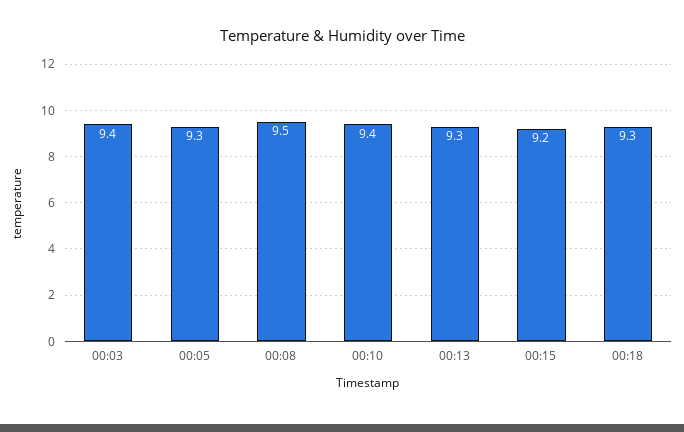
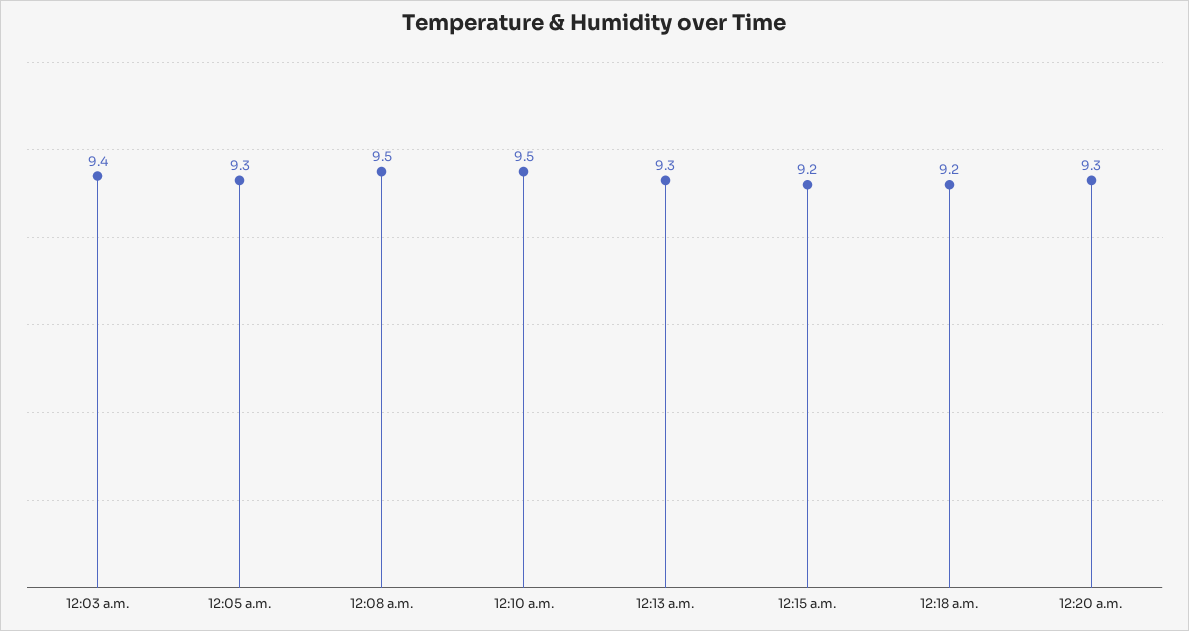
00:10: 9.4 -> 9.5
00:18: 9.3 -> 9.2
12:20 a.m.: none -> 9.3

